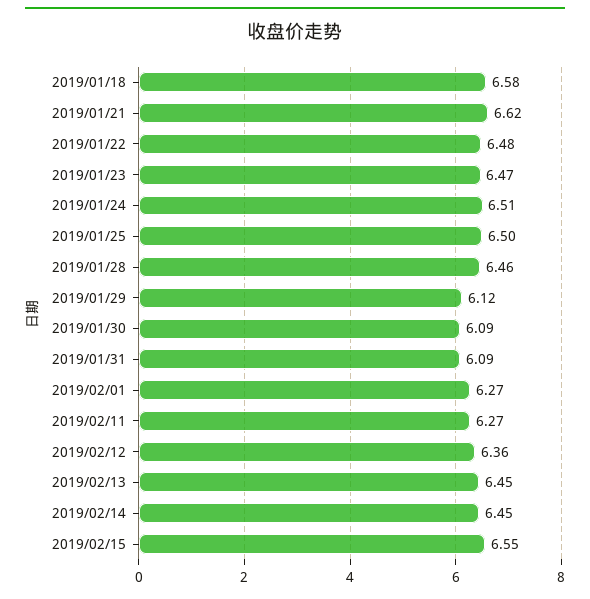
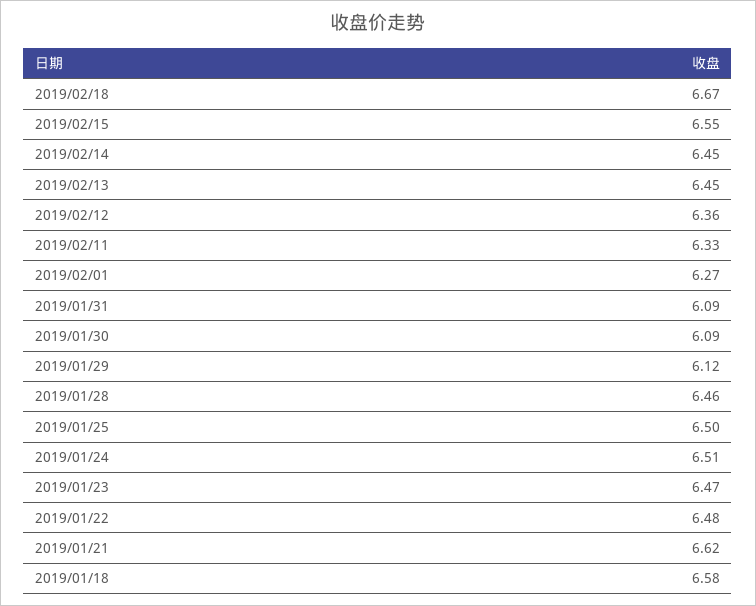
2019/02/11: 6.27 -> 6.33
2019/02/18: none -> 6.67

